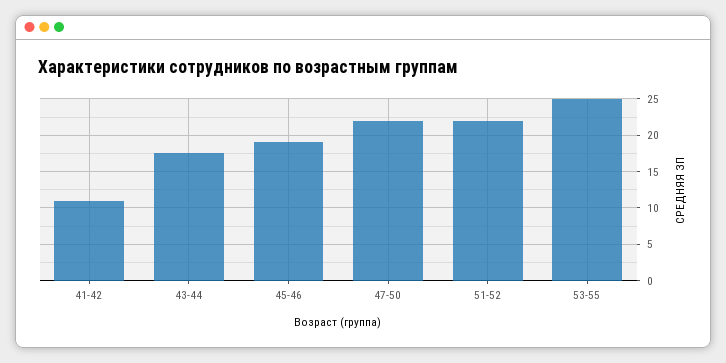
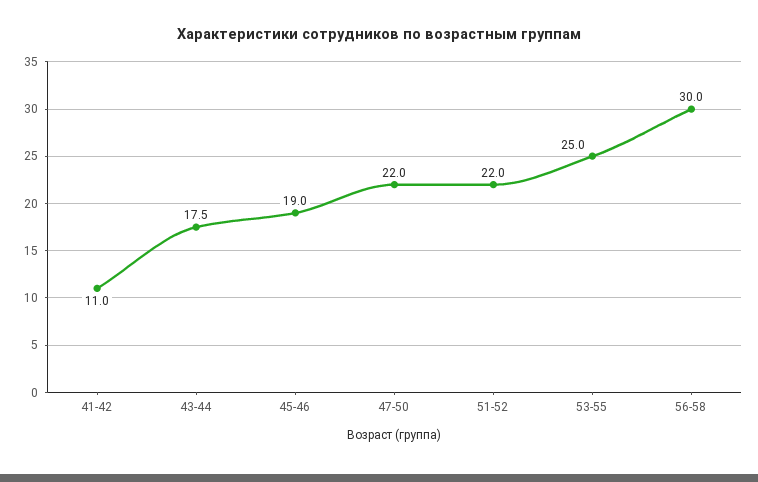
56-58: none -> 30

